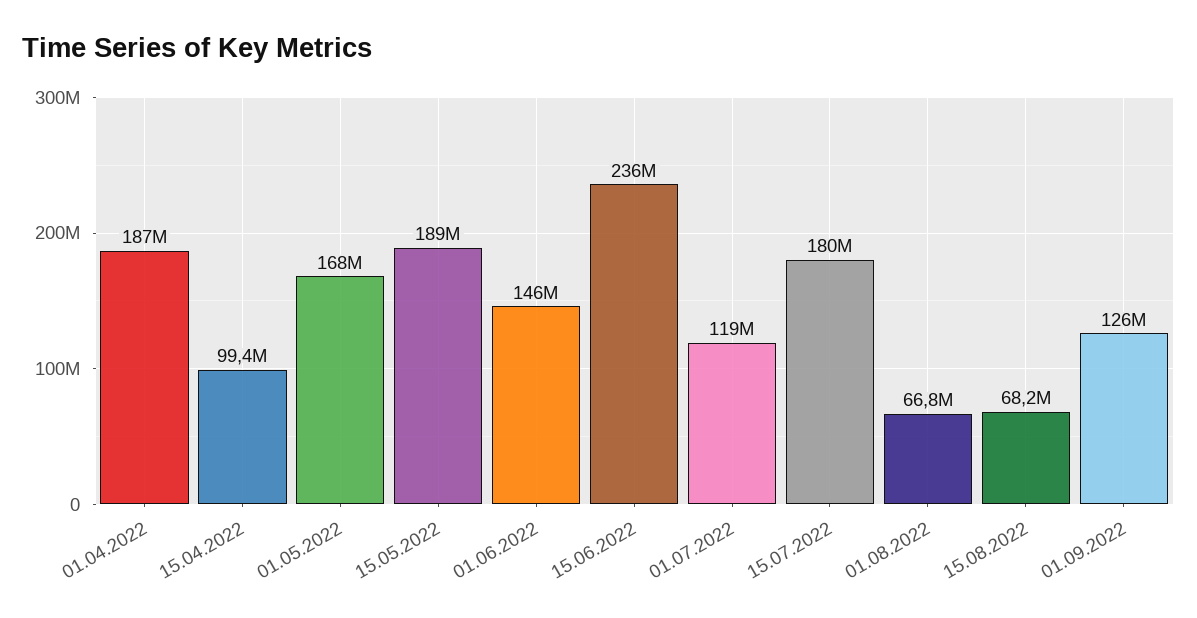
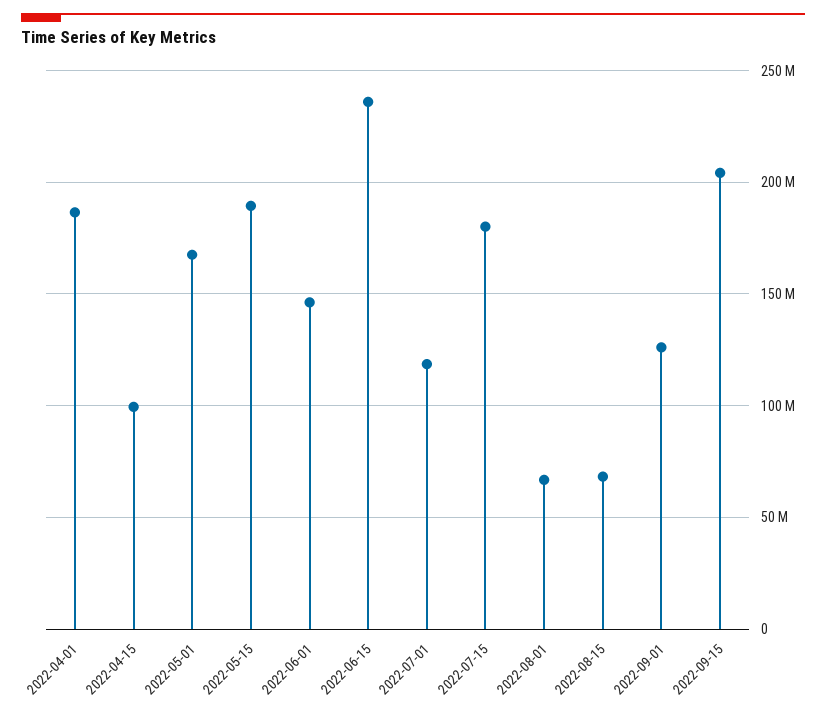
2022-09-15: none -> 205000000

